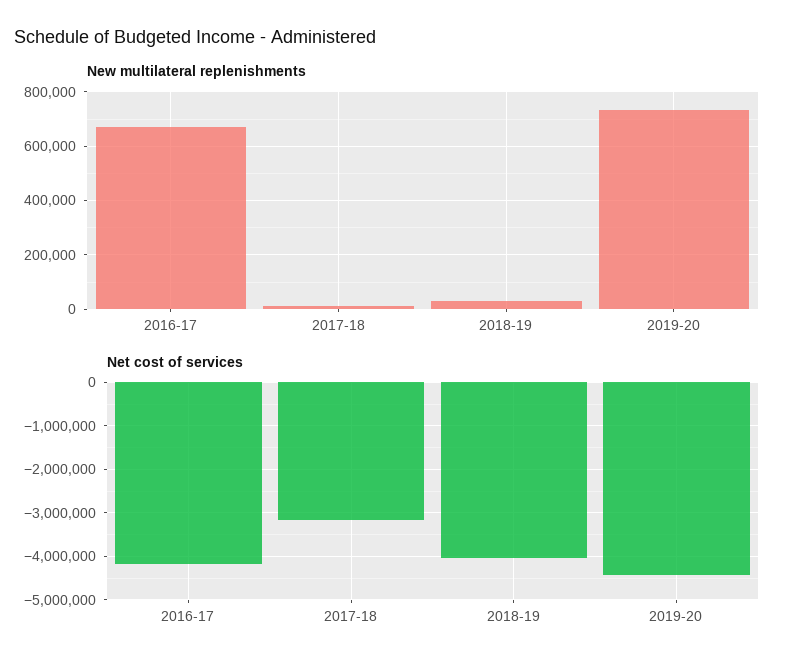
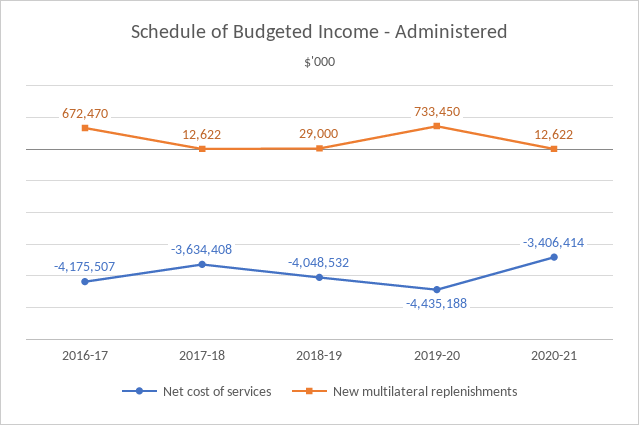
Net cost of services, 2017-18: -3200000 -> -3634408
Net cost of services, 2020-21: none -> -3406414
New multilateral replenishments, 2020-21: none -> 12622

